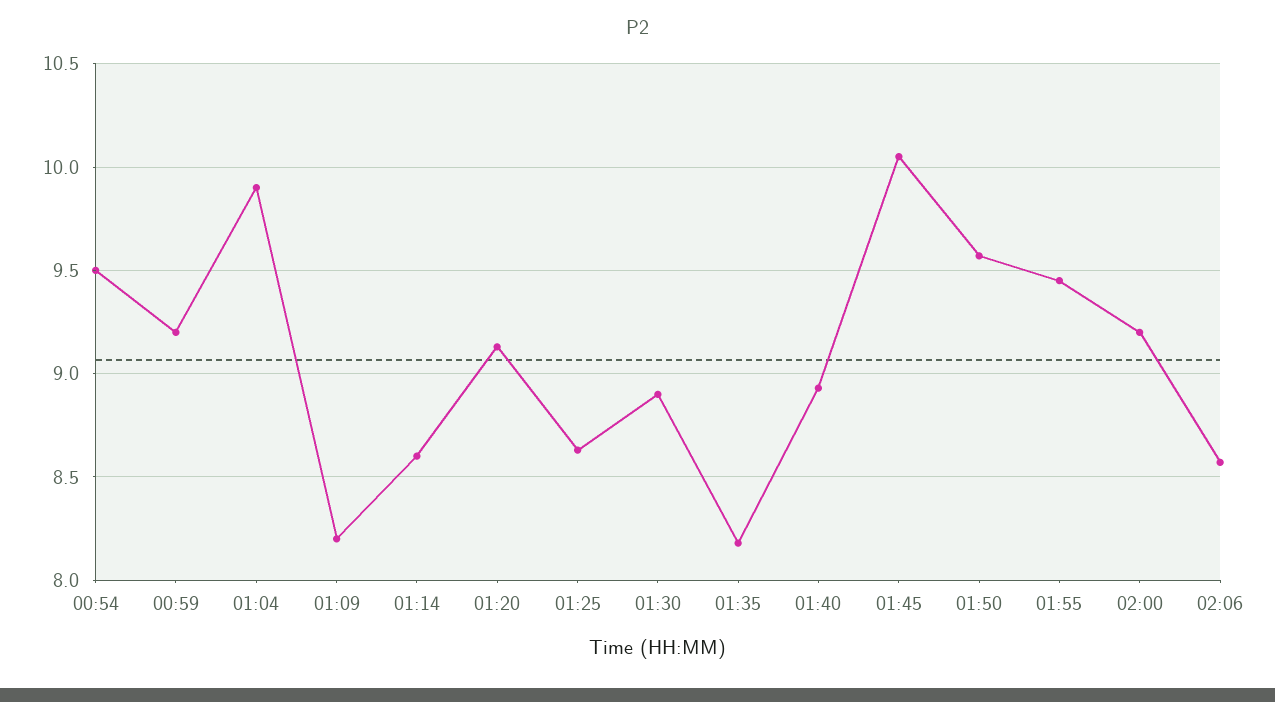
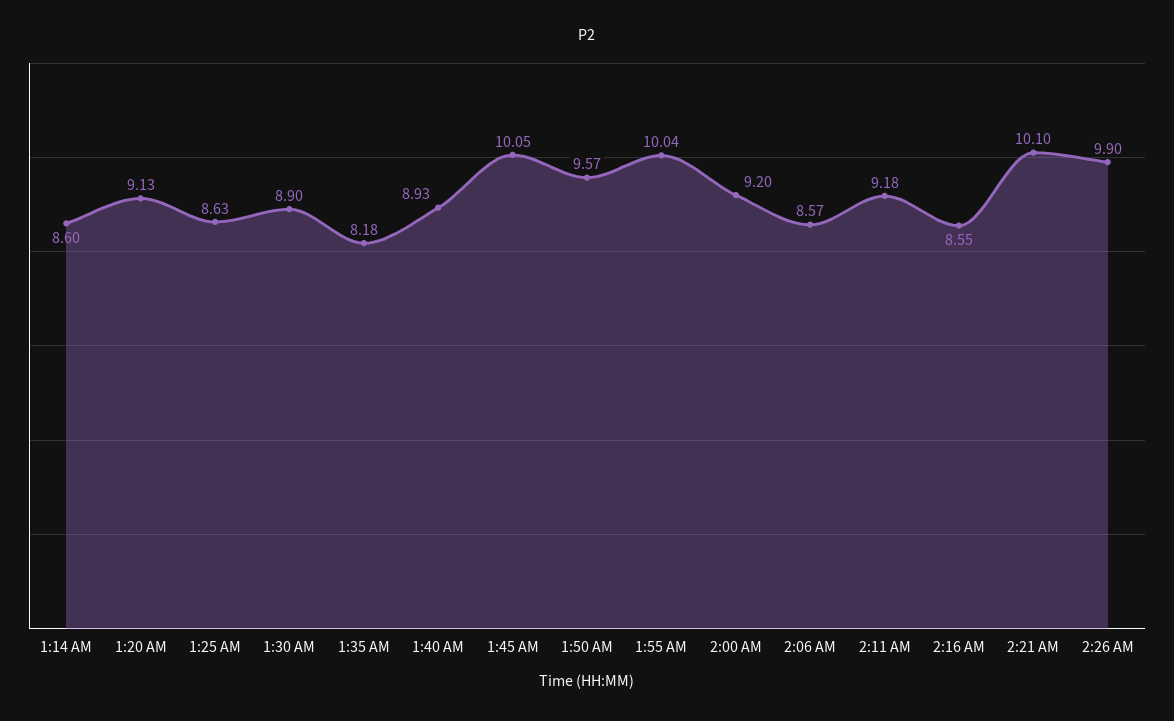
00:54: 9.5 -> none
00:59: 9.2 -> none
01:04: 9.9 -> none
01:09: 8.2 -> none
01:55: 9.45 -> 10.04
2:11 AM: none -> 9.18
2:16 AM: none -> 8.55
2:21 AM: none -> 10.1
2:26 AM: none -> 9.9

